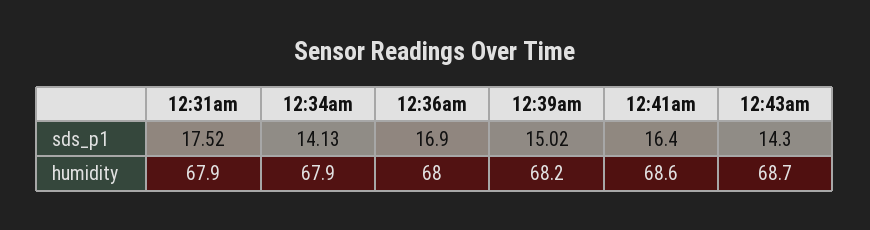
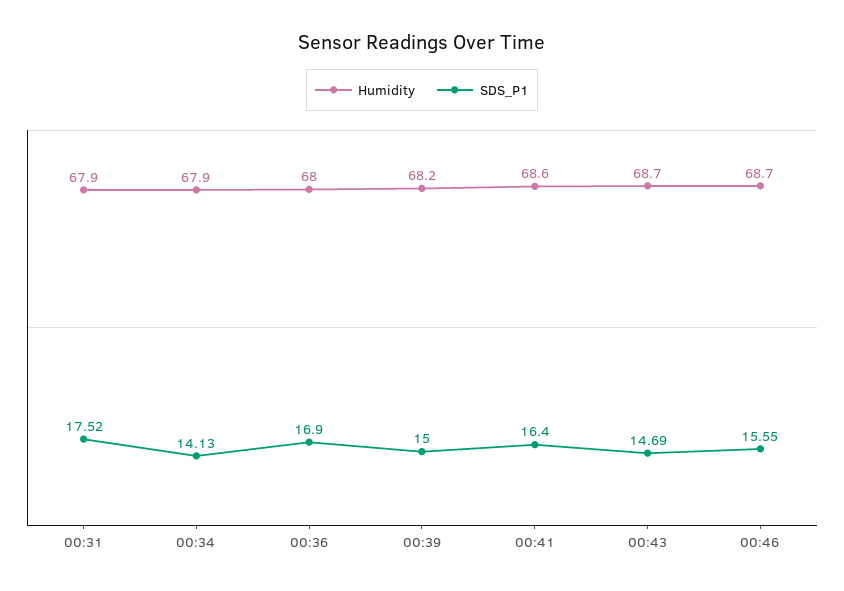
sds_p1, 12:39am: 15.02 -> 15
sds_p1, 12:43am: 14.3 -> 14.69
humidity, 00:46: none -> 68.7
sds_p1, 00:46: none -> 15.55

